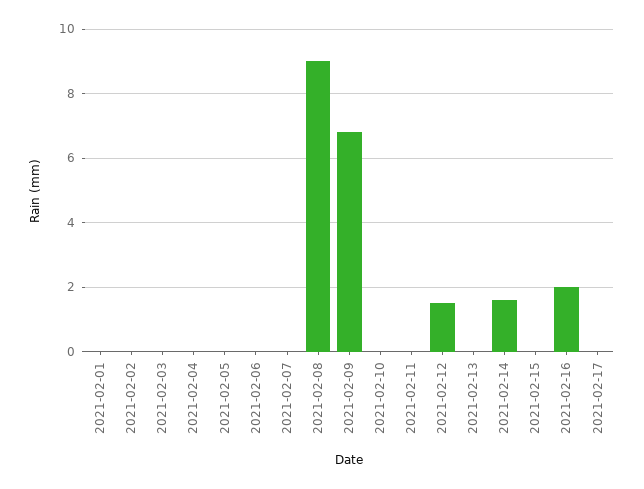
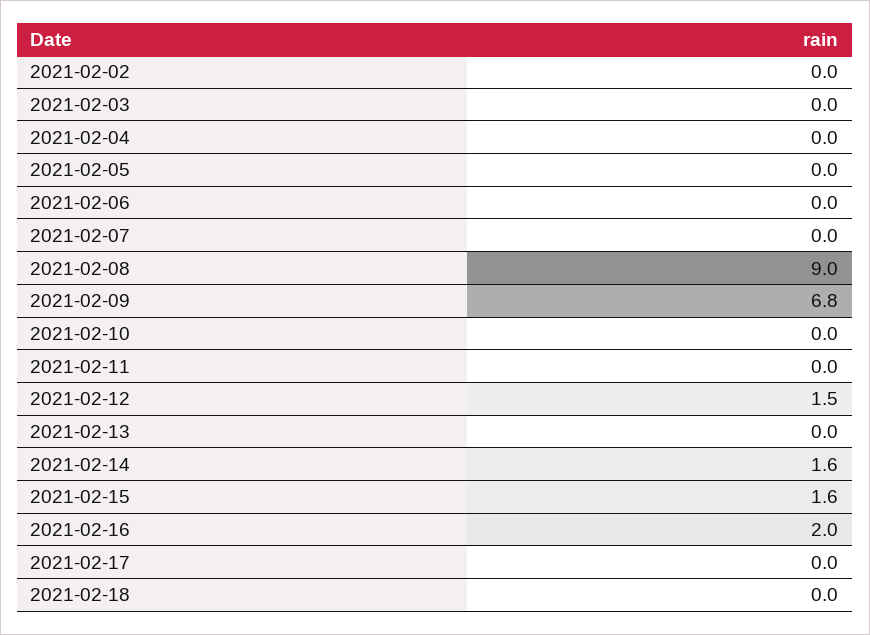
2021-02-01: 0 -> none
2021-02-15: 0 -> 1.6
2021-02-18: none -> 0

